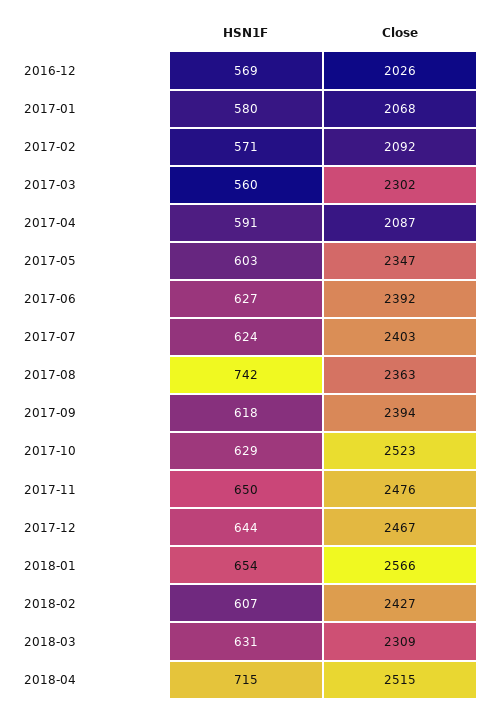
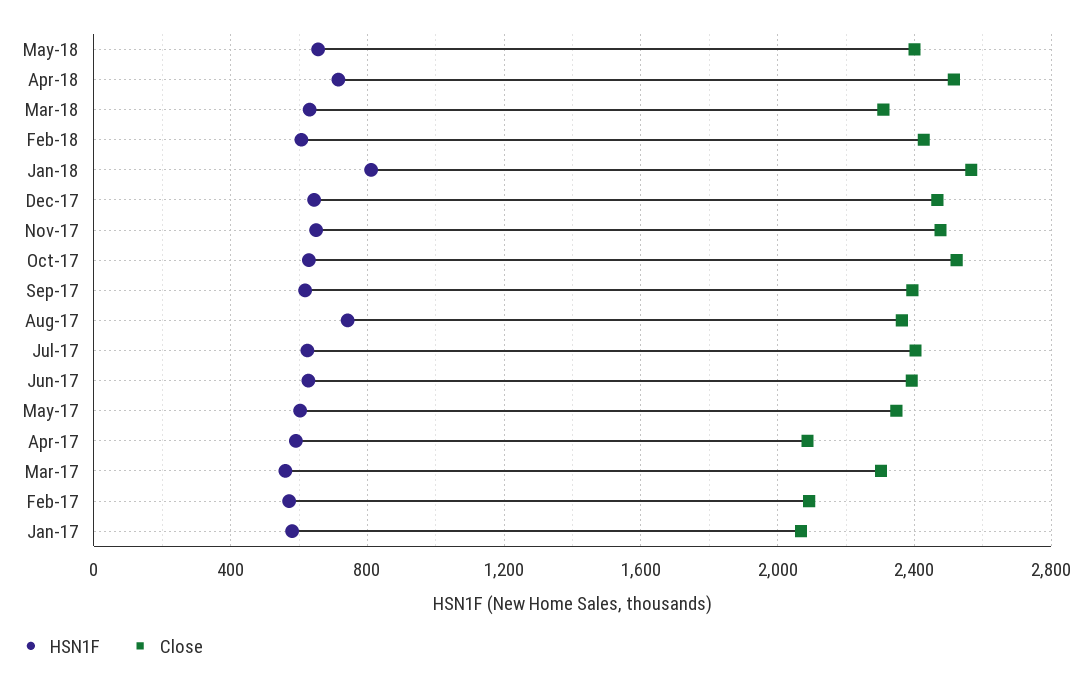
HSN1F, 2016-12: 569 -> none
Close, 2016-12: 2026 -> none
HSN1F, 2018-01: 654 -> 800
HSN1F, May-18: none -> 650
Close, May-18: none -> 2400

